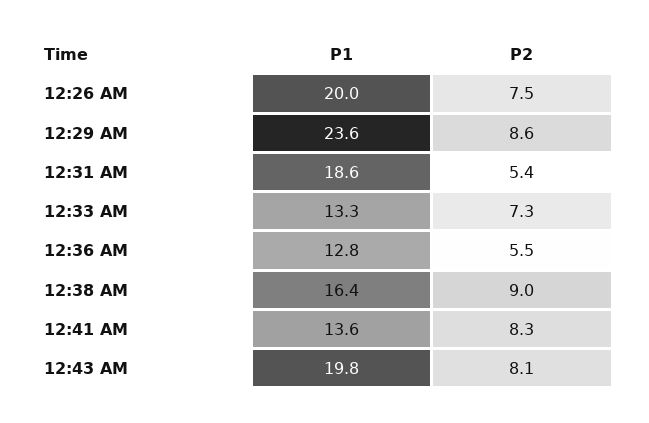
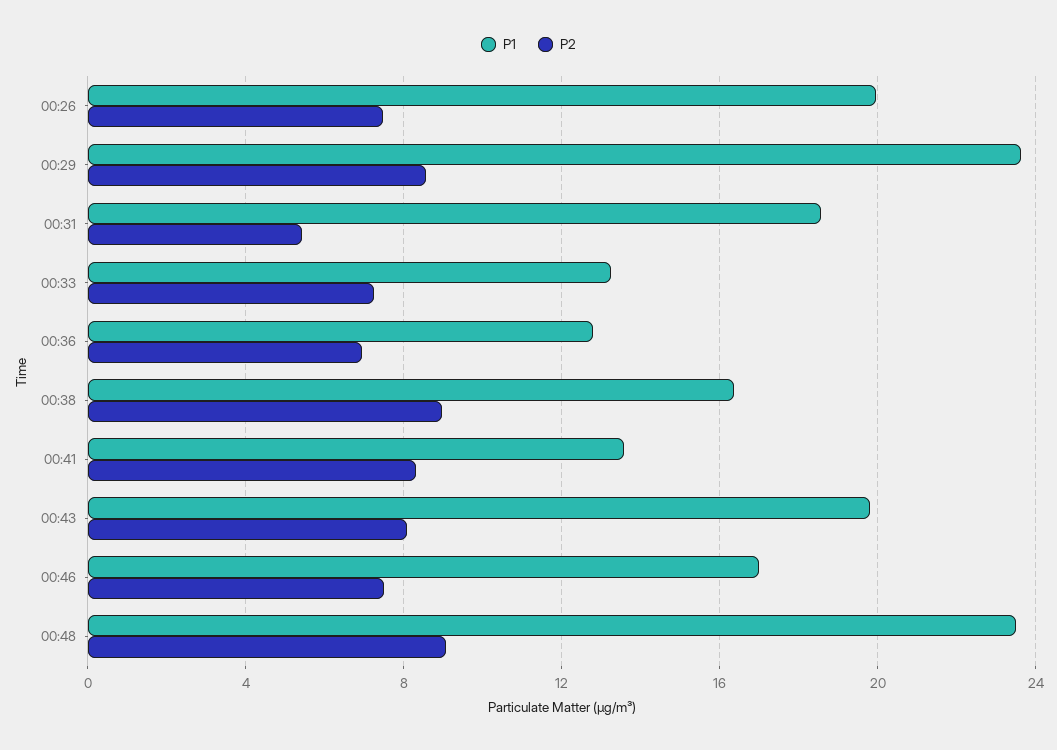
P2, 12:36 AM: 5.5 -> 7
P1, 00:46: none -> 17
P2, 00:46: none -> 7.5
P1, 00:48: none -> 23.5
P2, 00:48: none -> 9

